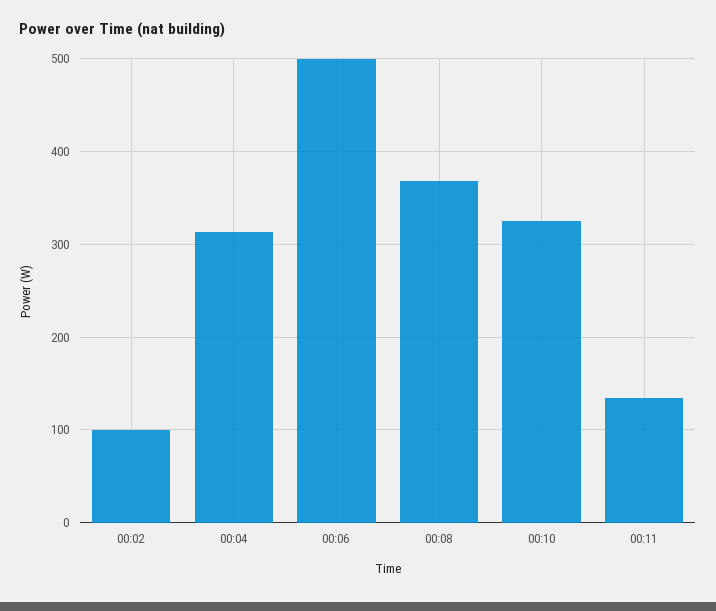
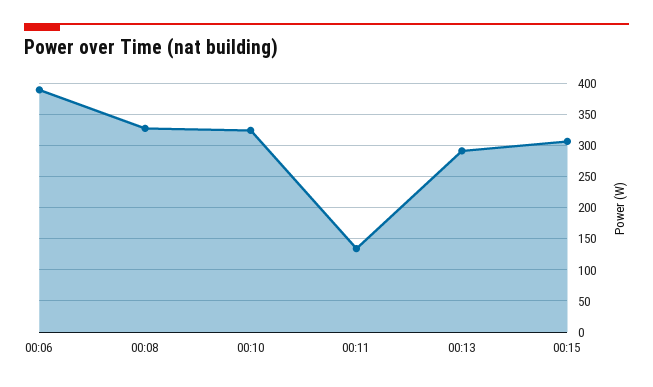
00:02: 100 -> none
00:04: 310 -> none
00:06: 500 -> 390
00:08: 370 -> 330
00:13: none -> 290
00:15: none -> 310

